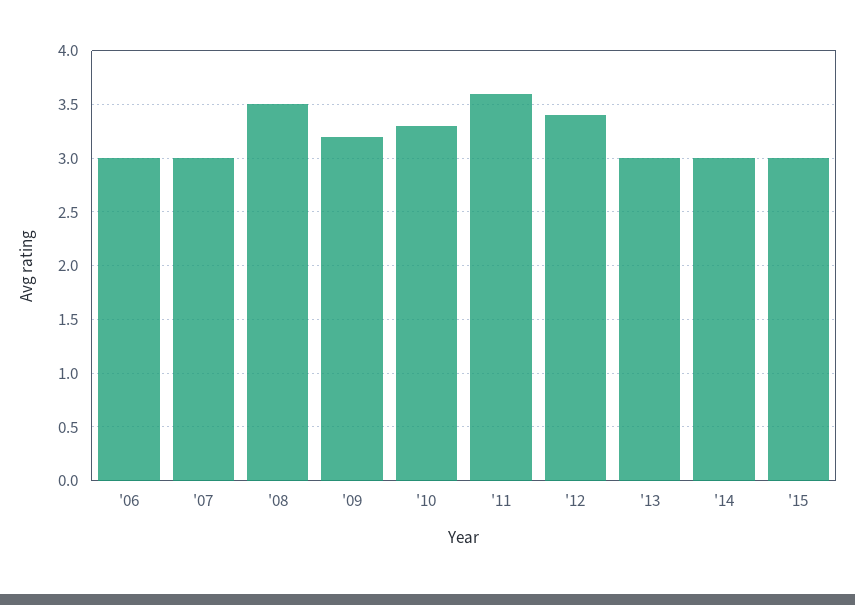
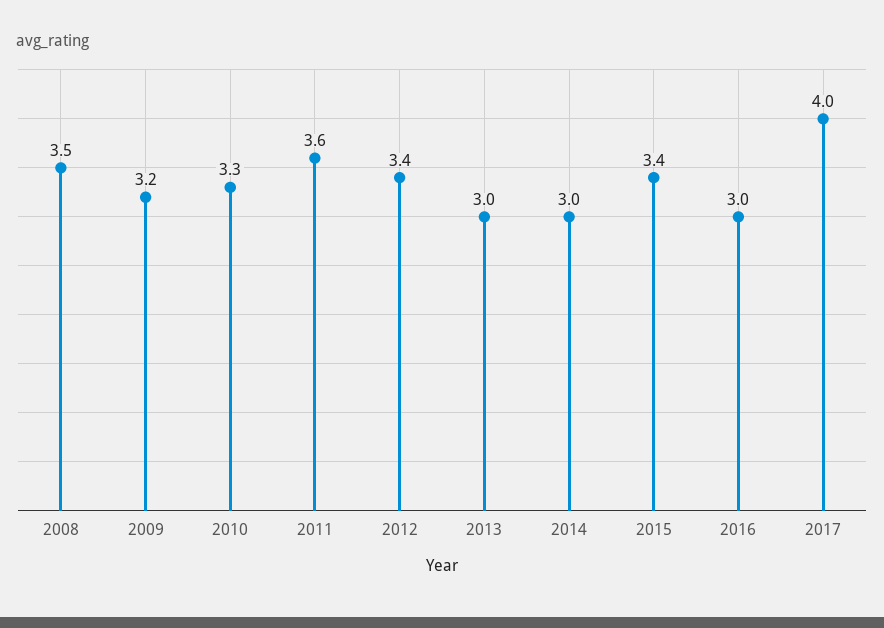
'06: 3 -> none
'07: 3 -> none
'15: 3 -> 3.4
2016: none -> 3
2017: none -> 4

